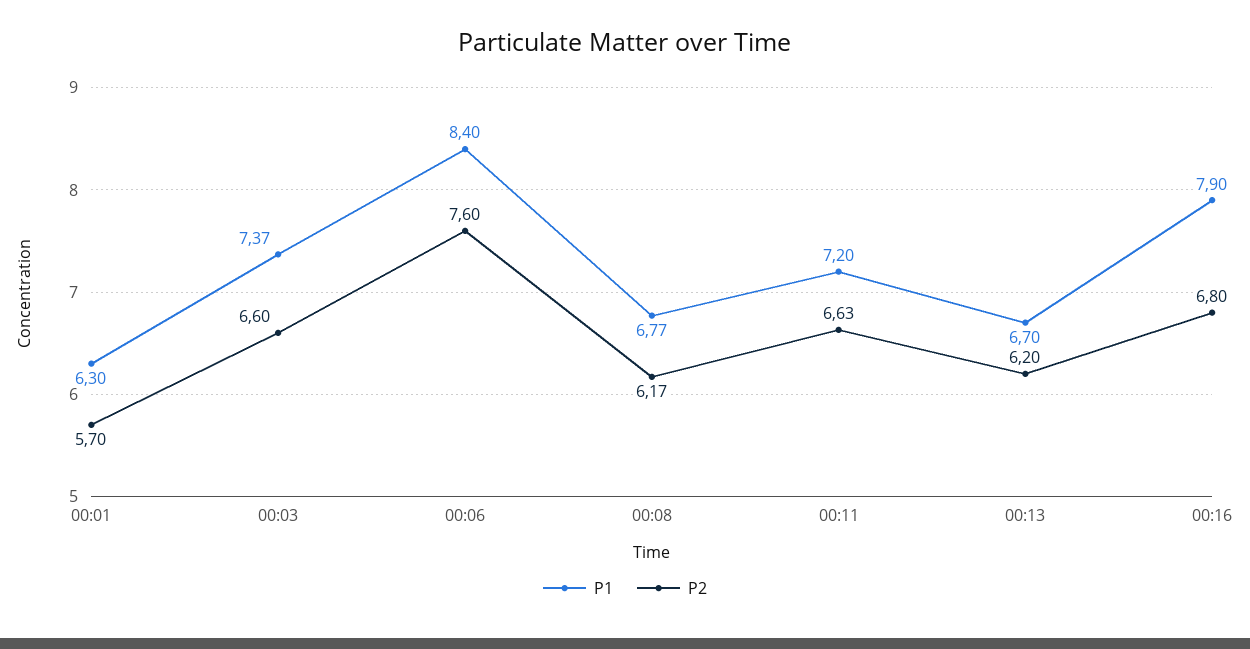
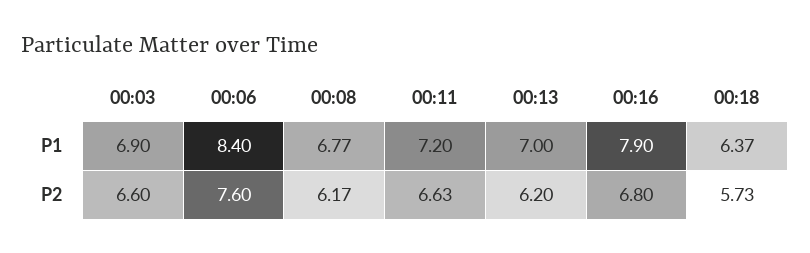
P1, 00:01: 6.3 -> none
P2, 00:01: 5.7 -> none
P1, 00:03: 7.37 -> 6.9
P1, 00:13: 6.7 -> 7
P1, 00:18: none -> 6.37
P2, 00:18: none -> 5.73

